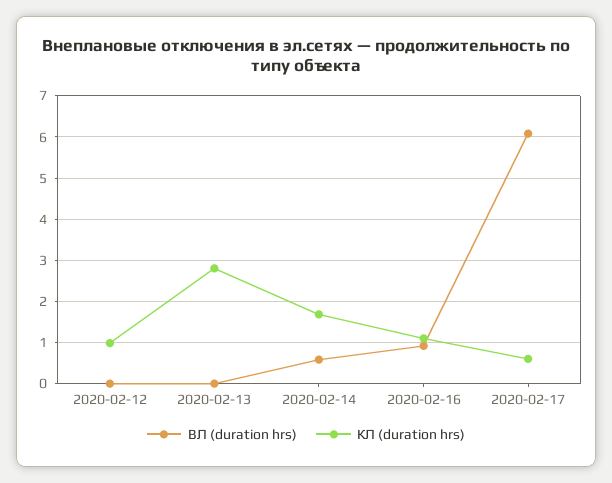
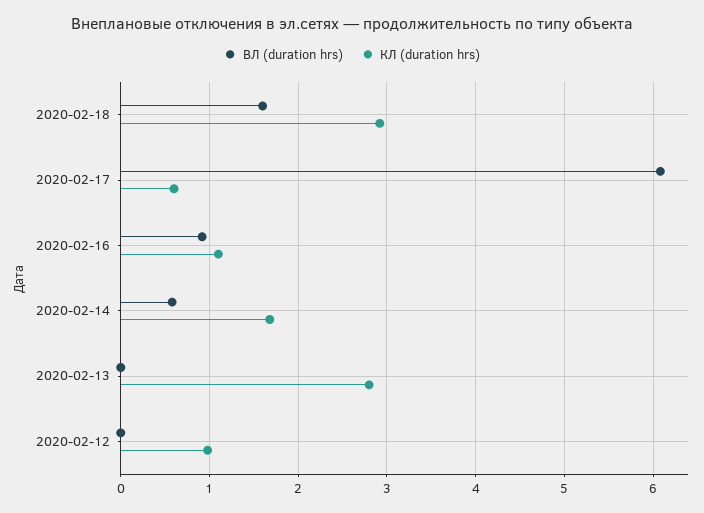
ВЛ (duration hrs), 2020-02-18: none -> 1.6
КЛ (duration hrs), 2020-02-18: none -> 2.9

